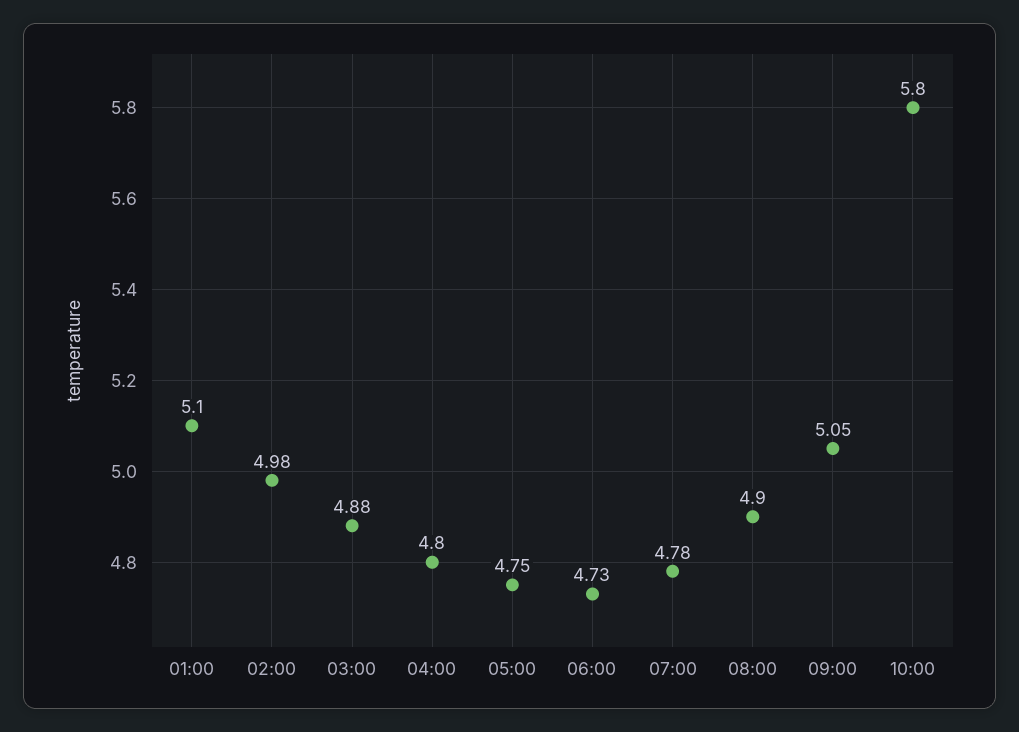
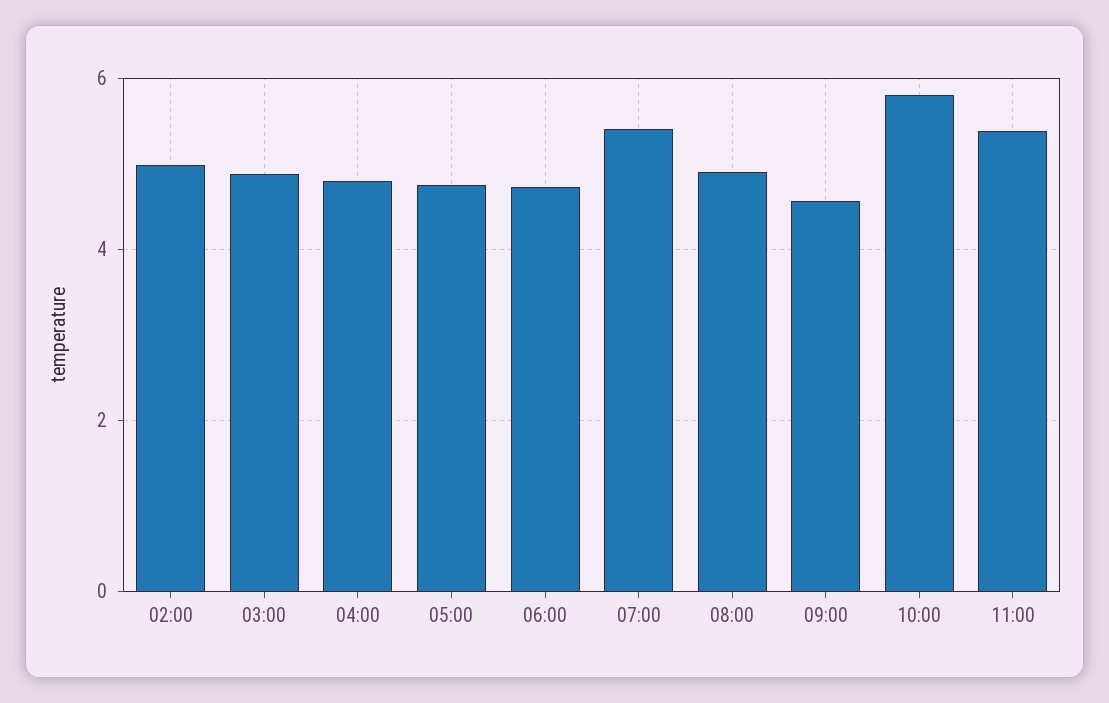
01:00: 5.1 -> none
07:00: 4.78 -> 5.4
09:00: 5.05 -> 4.6
11:00: none -> 5.4

